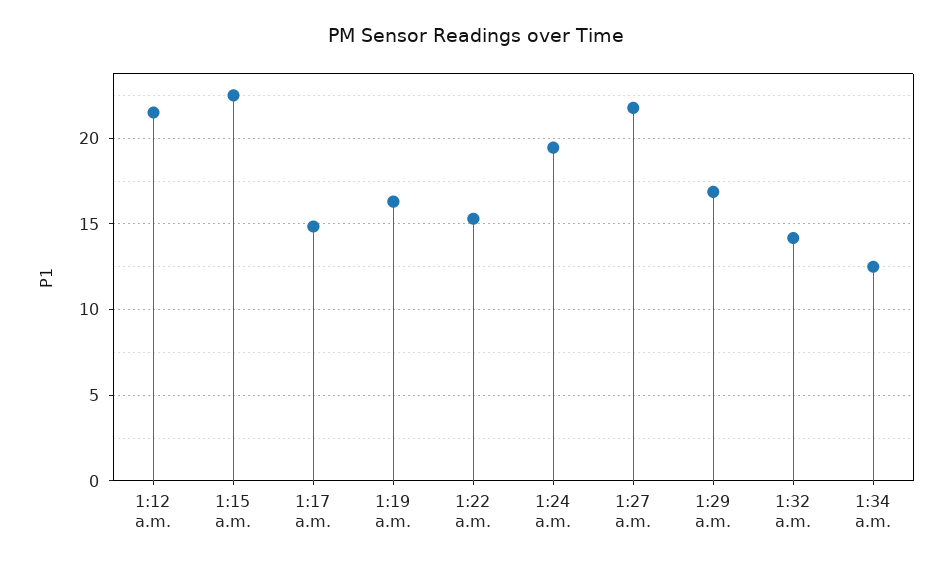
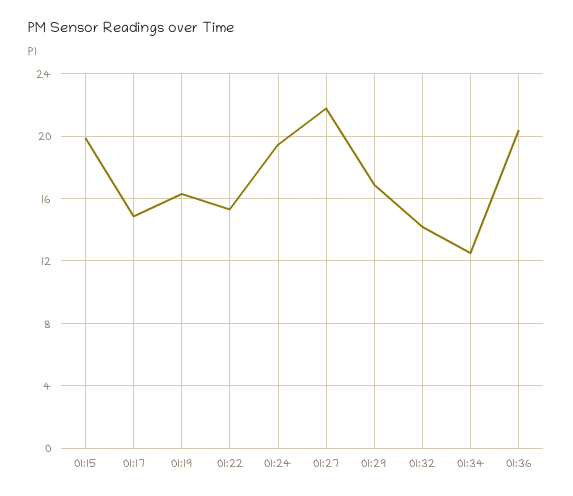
1:12 a.m.: 21.5 -> none
1:15 a.m.: 22.5 -> 20
01:36: none -> 20.5

